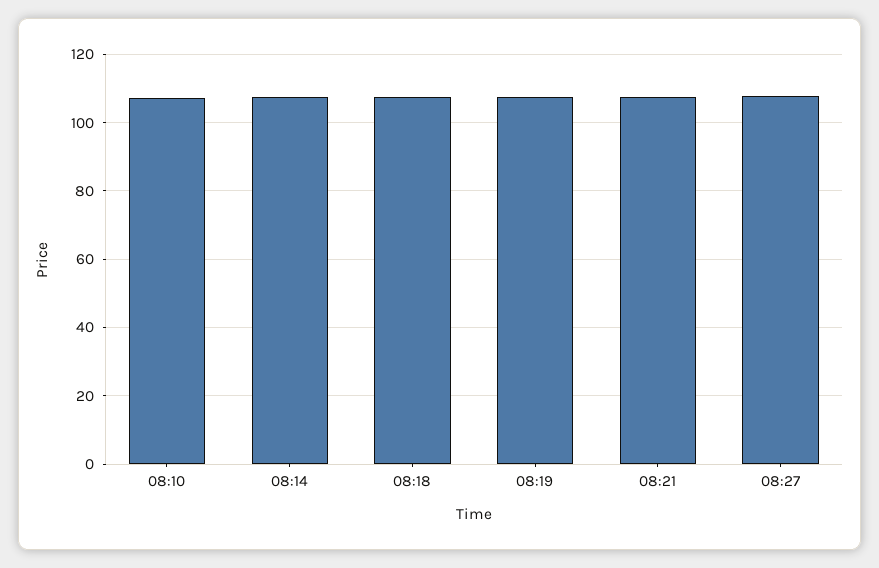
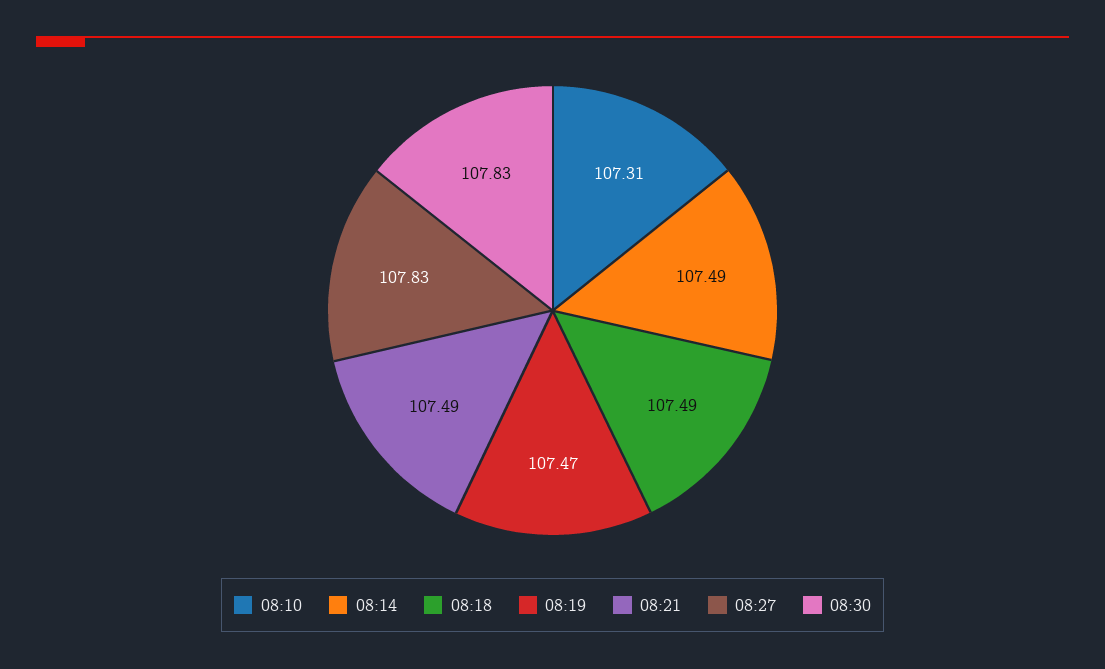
08:30: none -> 107.83

